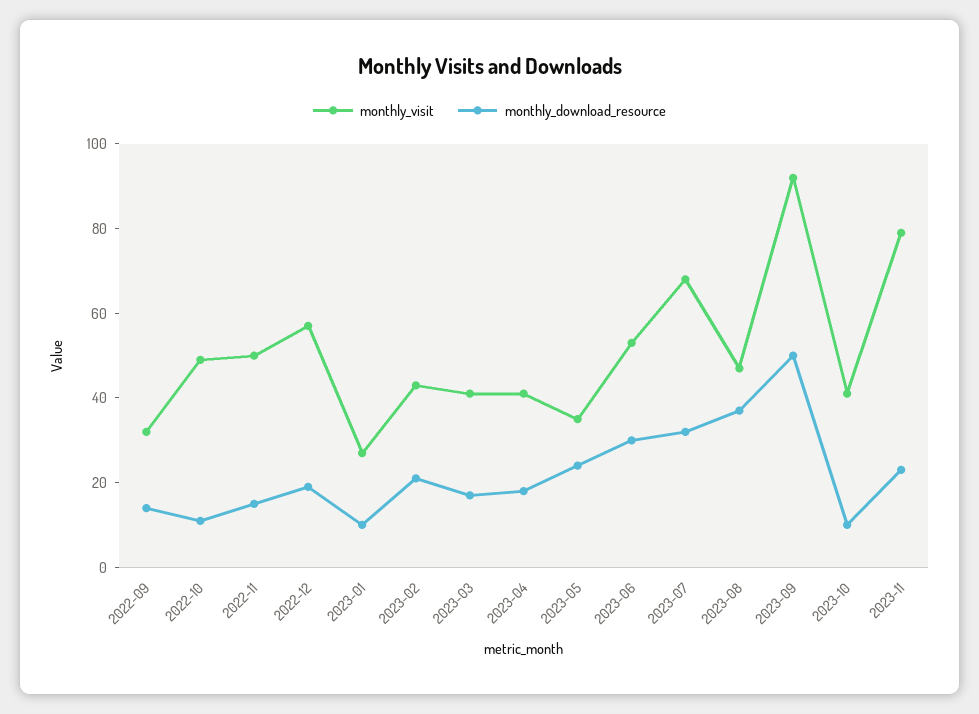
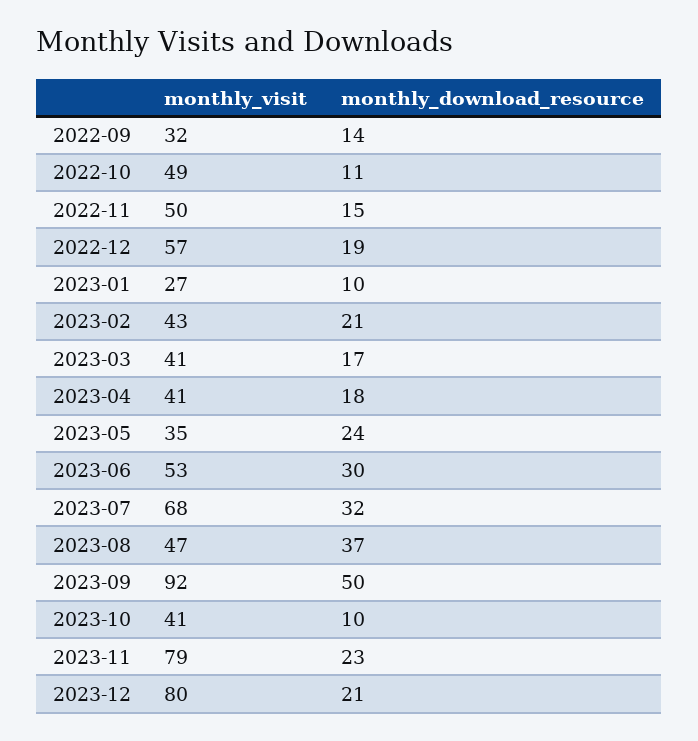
monthly_visit, 2023-12: none -> 80
monthly_download_resource, 2023-12: none -> 21

